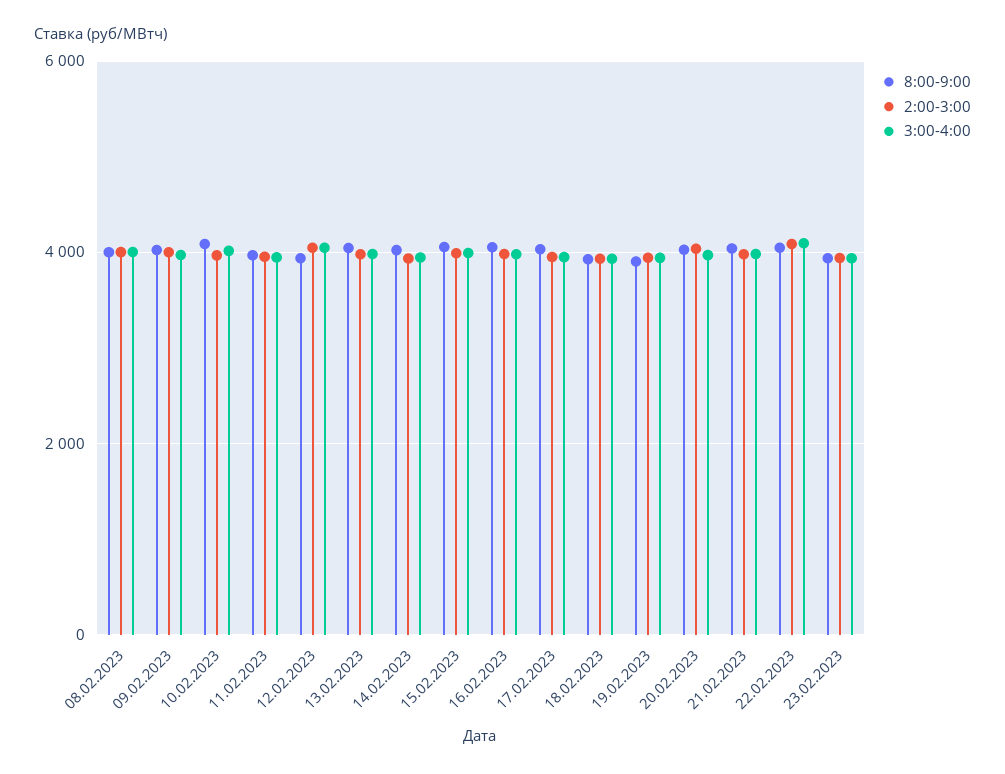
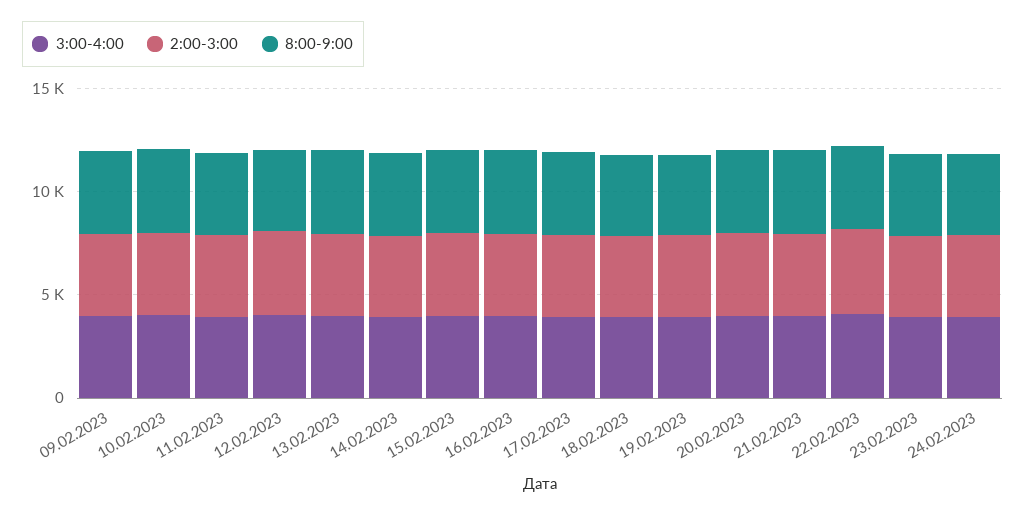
8:00-9:00, 08.02.2023: 4000 -> none
2:00-3:00, 08.02.2023: 4000 -> none
3:00-4:00, 08.02.2023: 4000 -> none
3:00-4:00, 24.02.2023: none -> 4000
2:00-3:00, 24.02.2023: none -> 4000
8:00-9:00, 24.02.2023: none -> 4000

